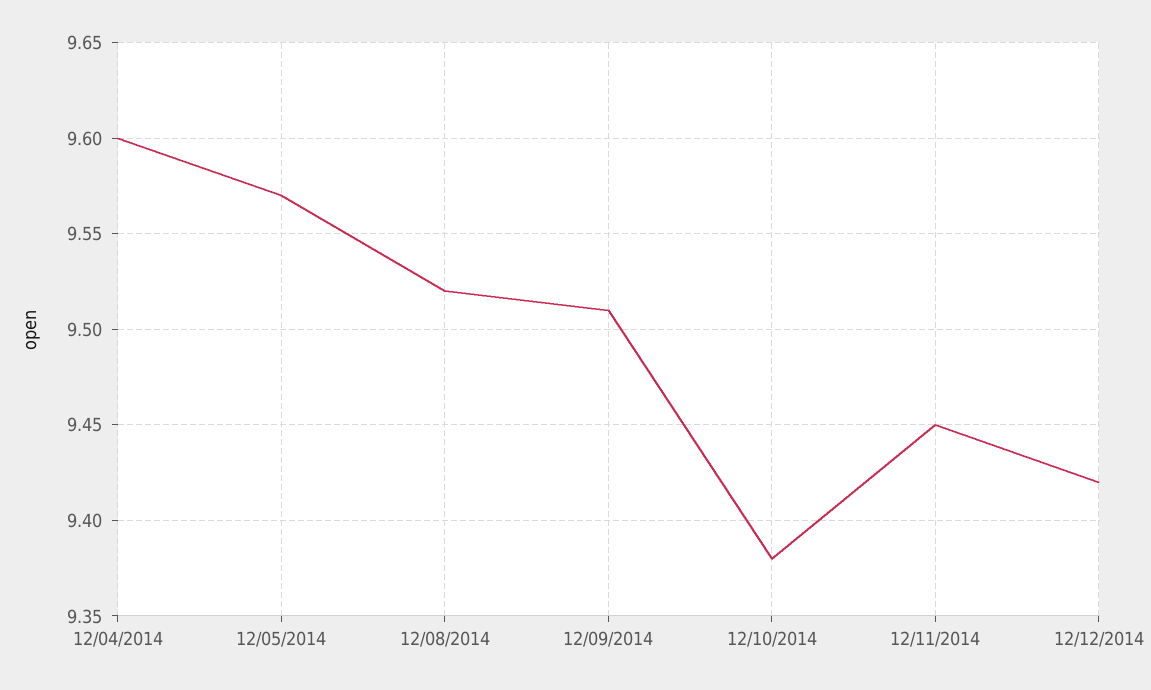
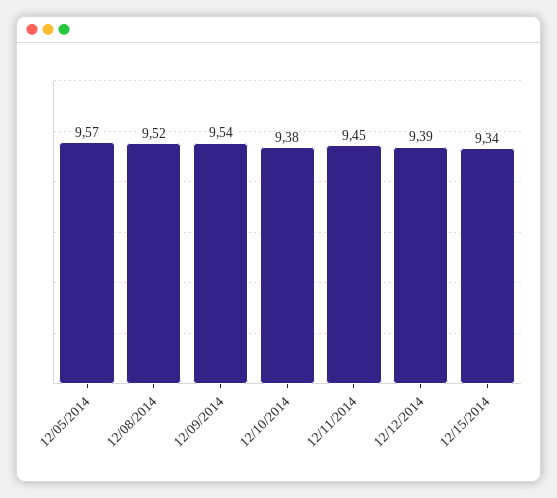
12/04/2014: 9.6 -> none
12/09/2014: 9.51 -> 9.54
12/12/2014: 9.42 -> 9.39
12/15/2014: none -> 9.34

